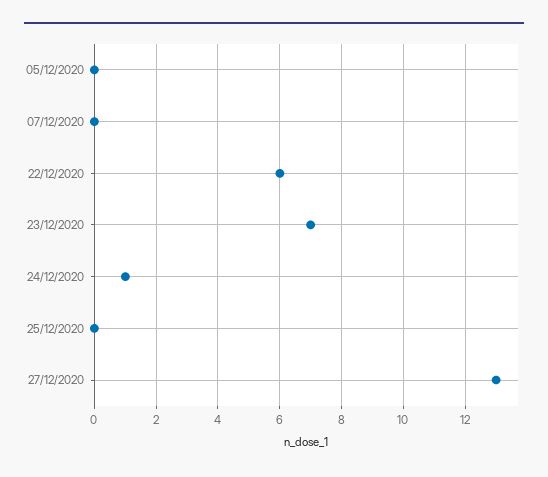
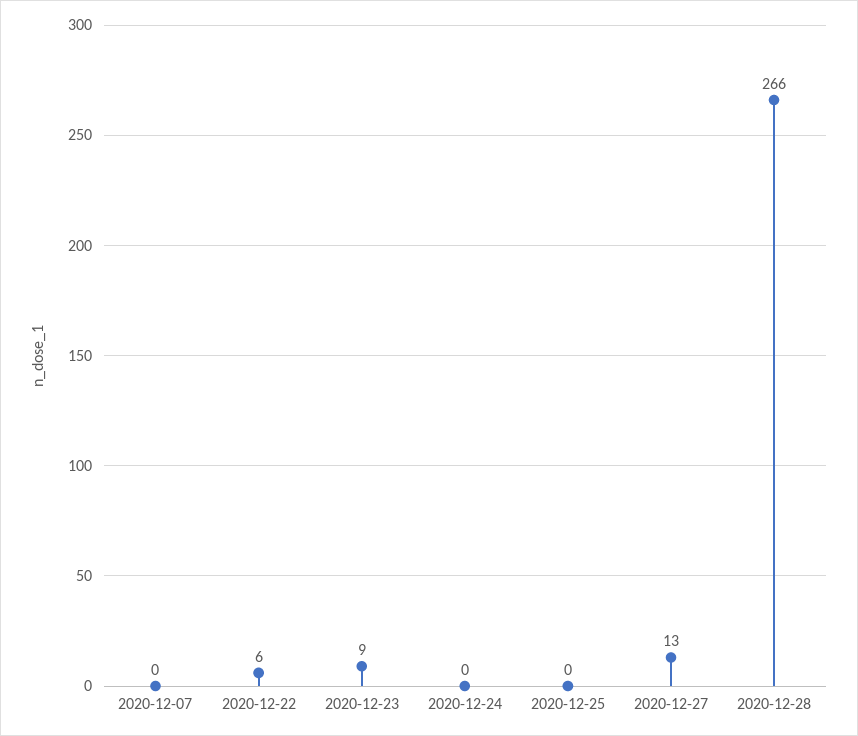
05/12/2020: 0 -> none
23/12/2020: 7 -> 9
24/12/2020: 1 -> 0
2020-12-28: none -> 266

